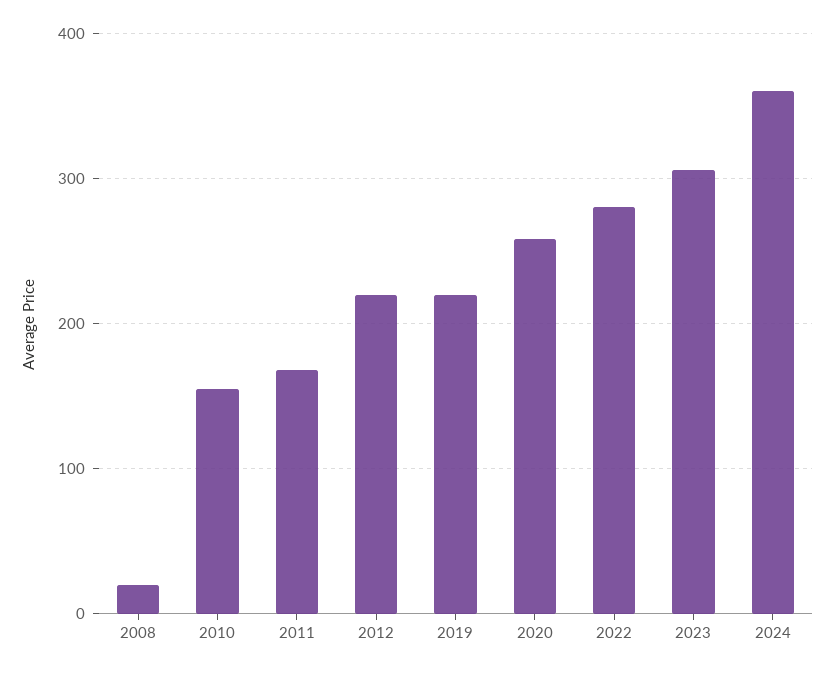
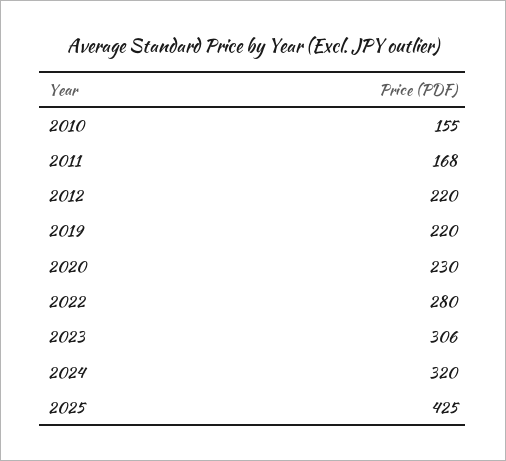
2008: 20 -> none
2020: 260 -> 230
2024: 360 -> 320
2025: none -> 425

